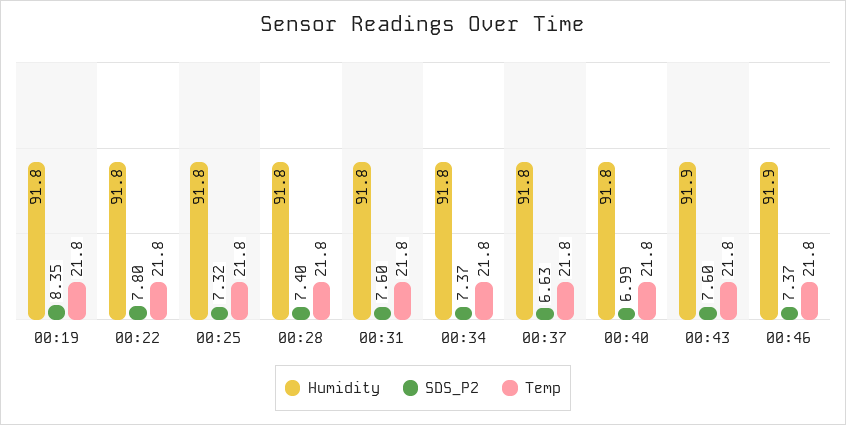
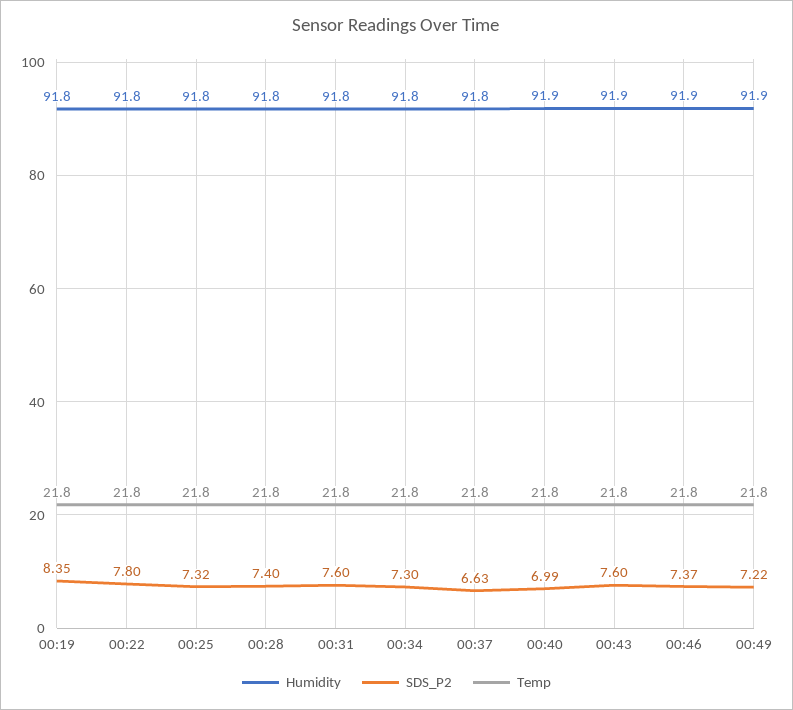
SDS_P2, 00:34: 7.37 -> 7.3
Humidity, 00:40: 91.8 -> 91.9
Humidity, 00:49: none -> 91.9
SDS_P2, 00:49: none -> 7.22
Temp, 00:49: none -> 21.8

